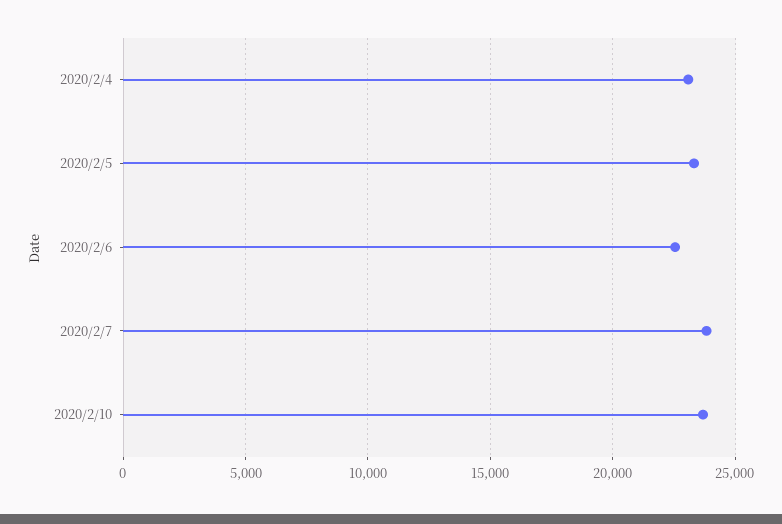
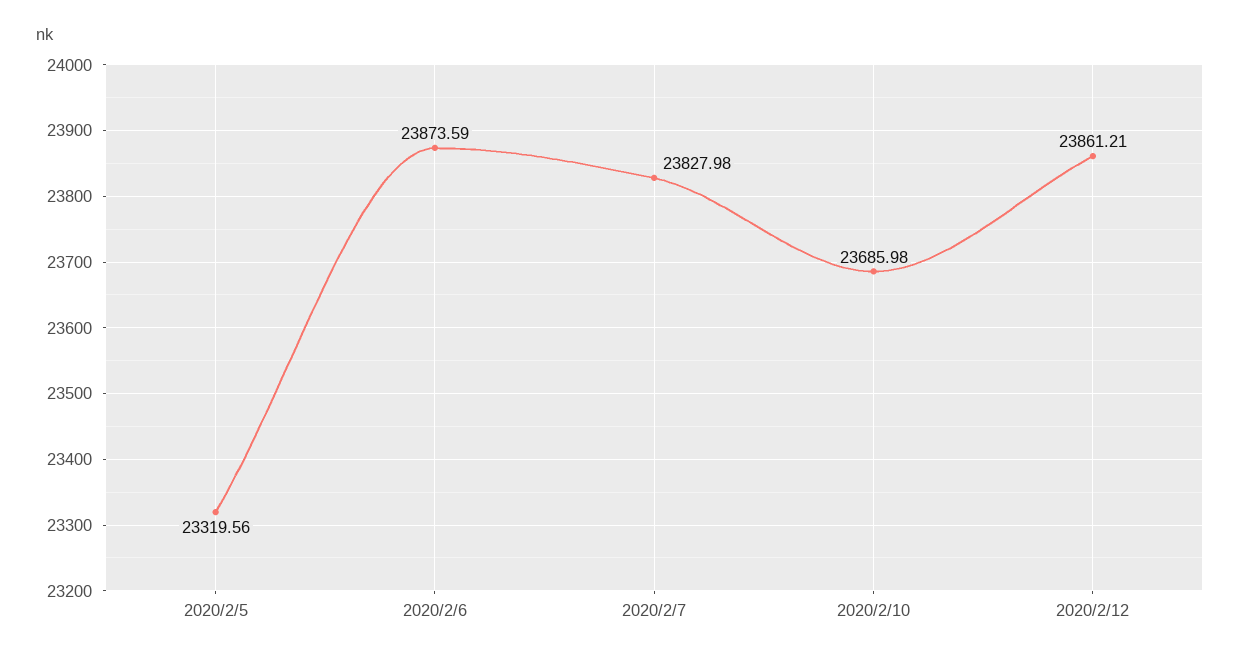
2020/2/4: 23000 -> none
2020/2/6: 22500 -> 23873.59
2020/2/12: none -> 23861.21

